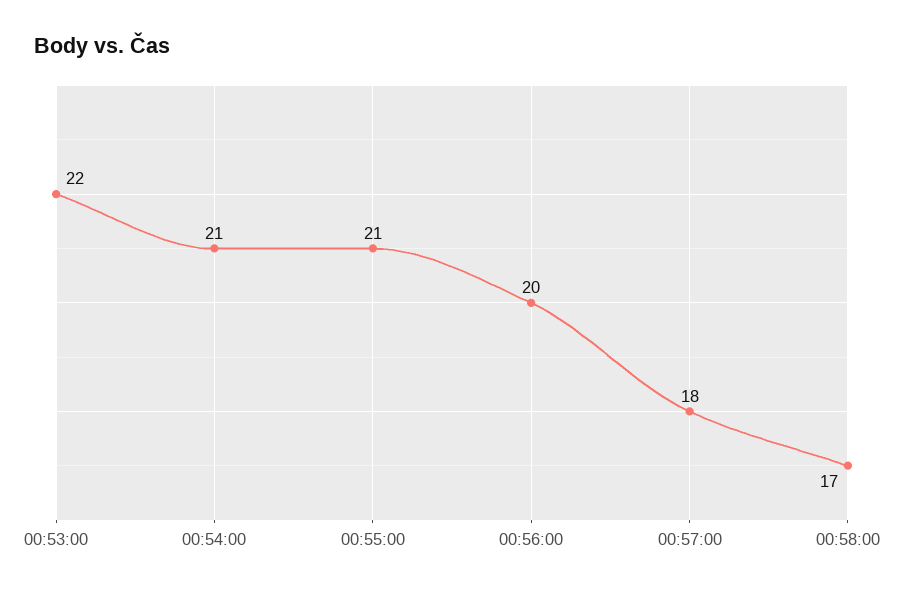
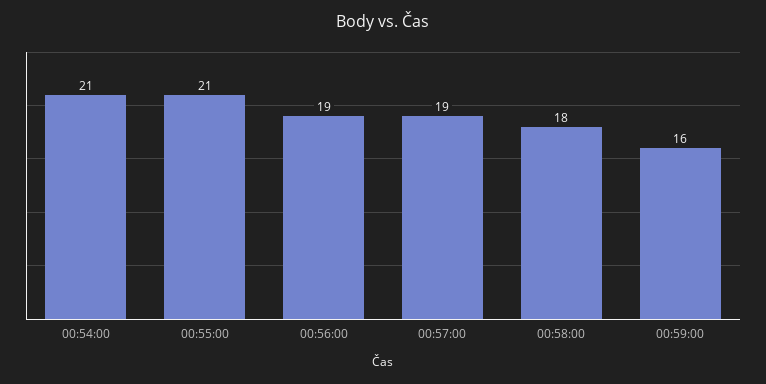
00:53:00: 22 -> none
00:56:00: 20 -> 19
00:57:00: 18 -> 19
00:58:00: 17 -> 18
00:59:00: none -> 16

